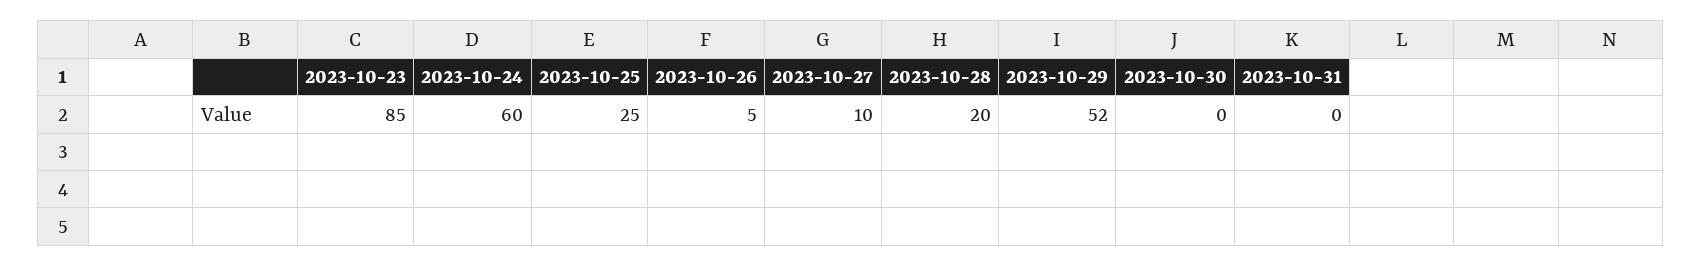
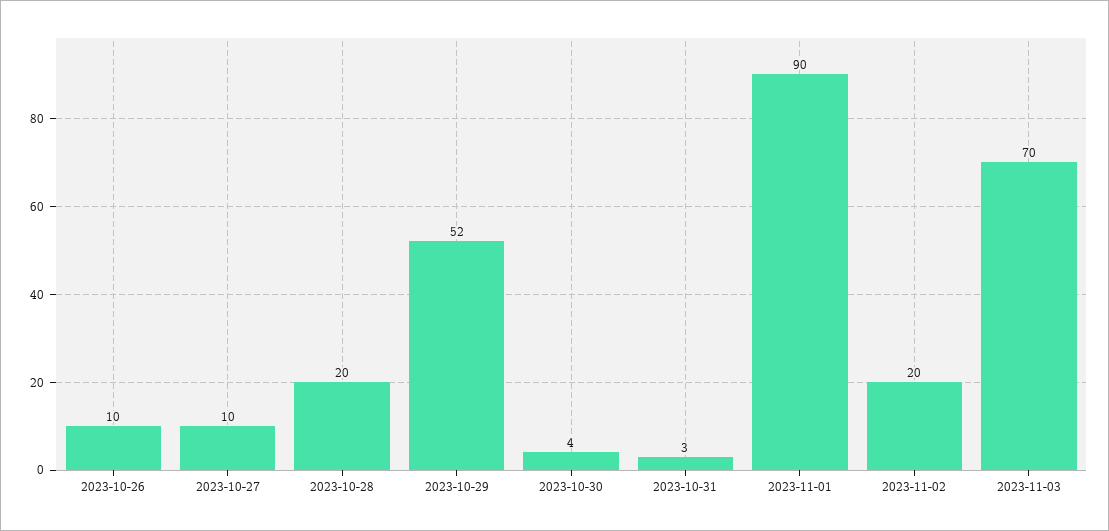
2023-10-23: 85 -> none
2023-10-24: 60 -> none
2023-10-25: 25 -> none
2023-10-26: 5 -> 10
2023-10-30: 0 -> 4
2023-10-31: 0 -> 3
2023-11-01: none -> 90
2023-11-02: none -> 20
2023-11-03: none -> 70

